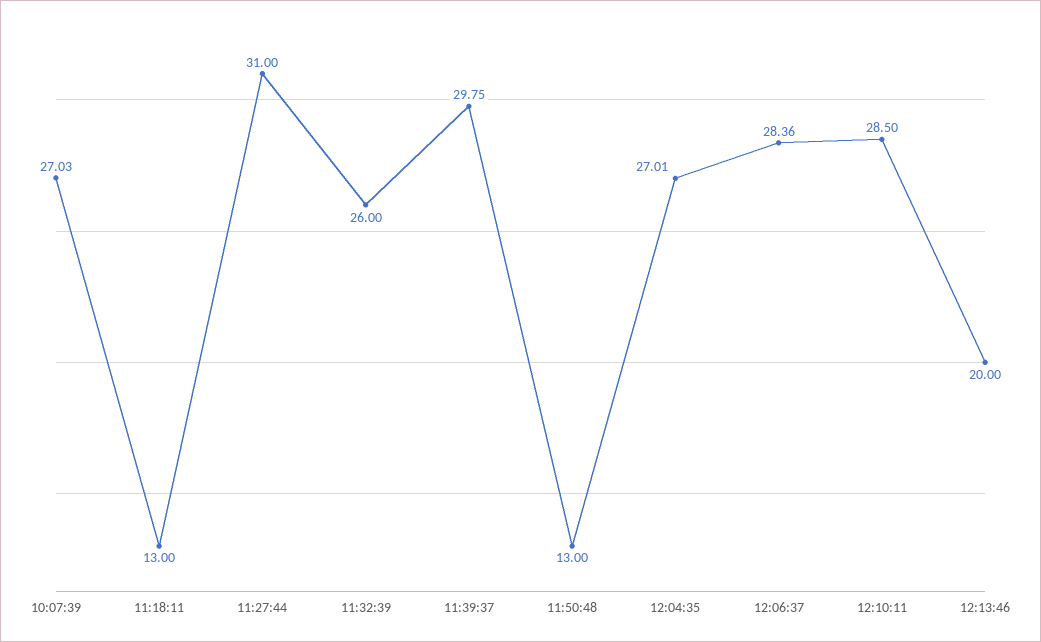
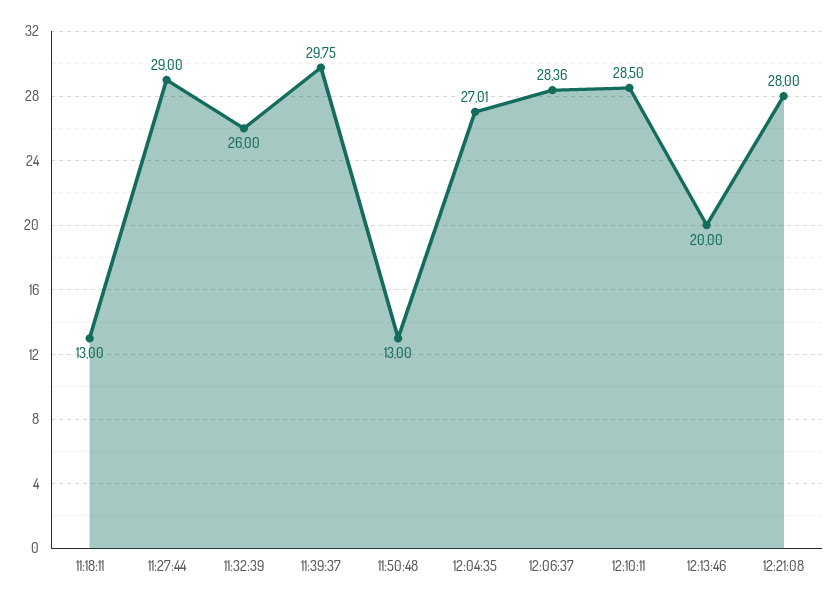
10:07:39: 27.03 -> none
11:27:44: 31 -> 29
12:21:08: none -> 28

